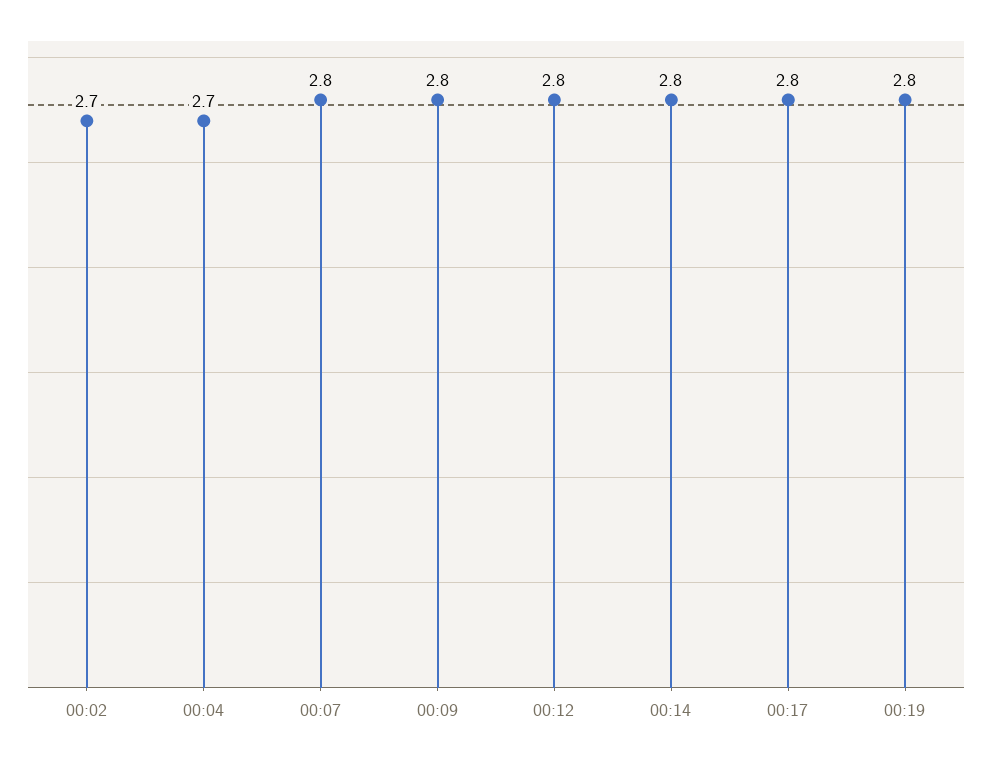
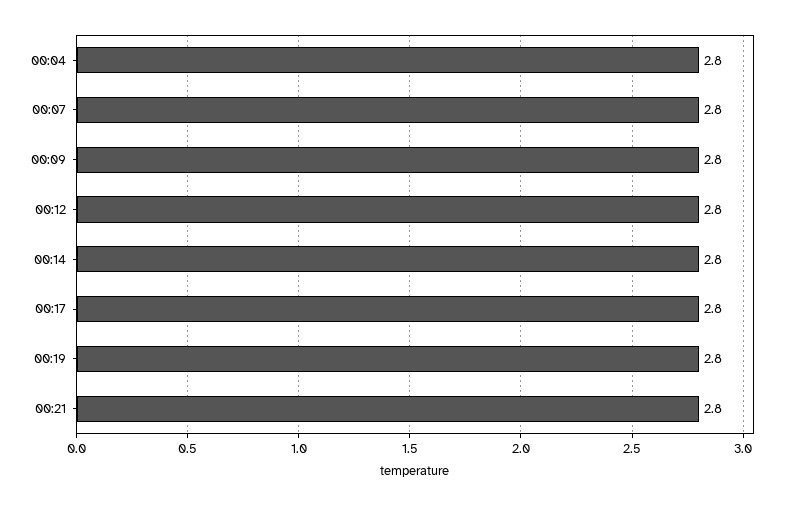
00:02: 2.7 -> none
00:04: 2.7 -> 2.8
00:21: none -> 2.8

